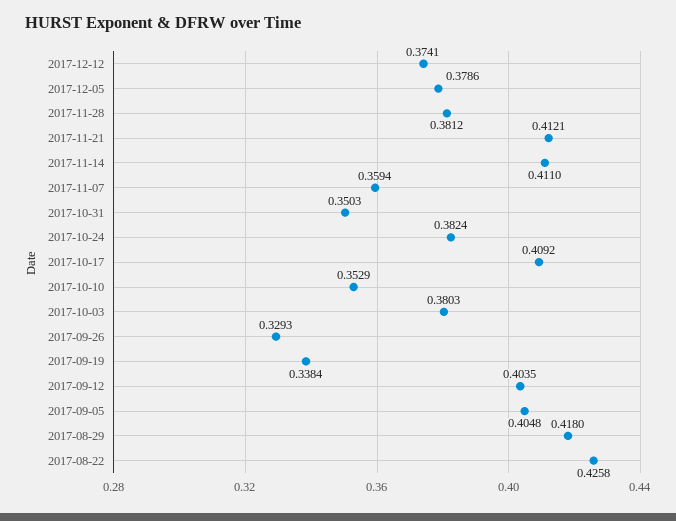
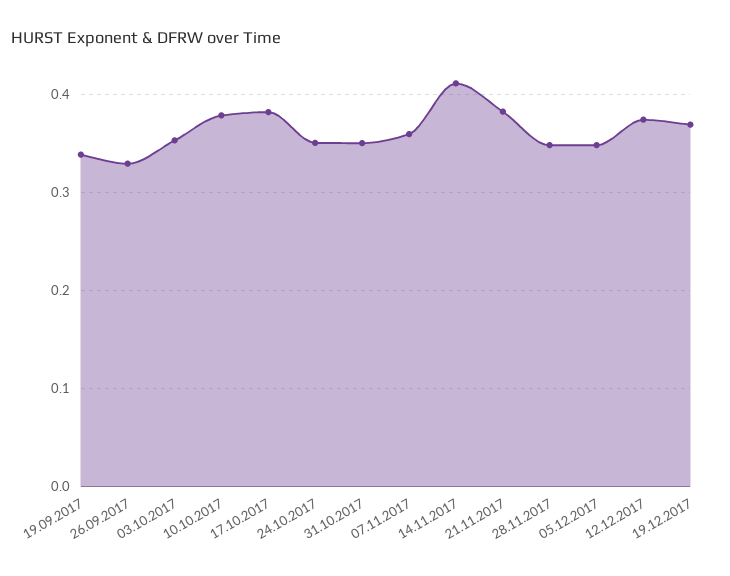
2017-12-05: 0.3786 -> 0.35
2017-11-28: 0.3812 -> 0.35
2017-11-21: 0.4121 -> 0.38
2017-10-24: 0.3824 -> 0.35
2017-10-17: 0.4092 -> 0.38
2017-10-10: 0.3529 -> 0.38
2017-10-03: 0.3803 -> 0.35
2017-09-12: 0.4035 -> none
2017-09-05: 0.4048 -> none
2017-08-29: 0.418 -> none
2017-08-22: 0.4258 -> none
19.12.2017: none -> 0.37

